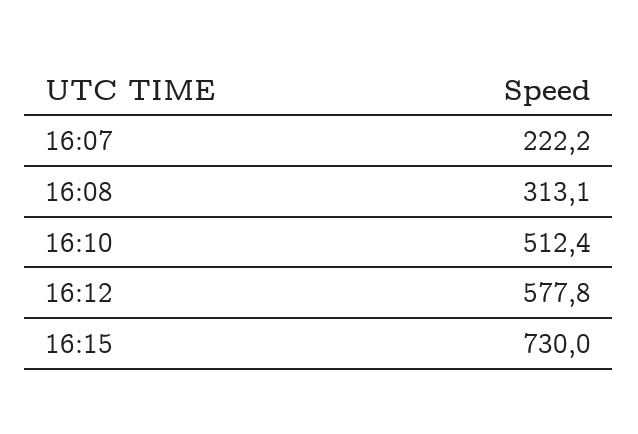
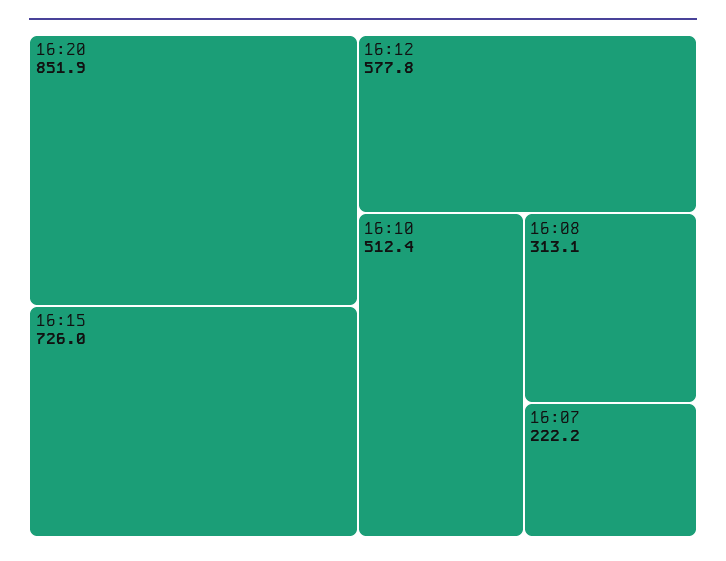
16:15: 730 -> 726
16:20: none -> 851.9

